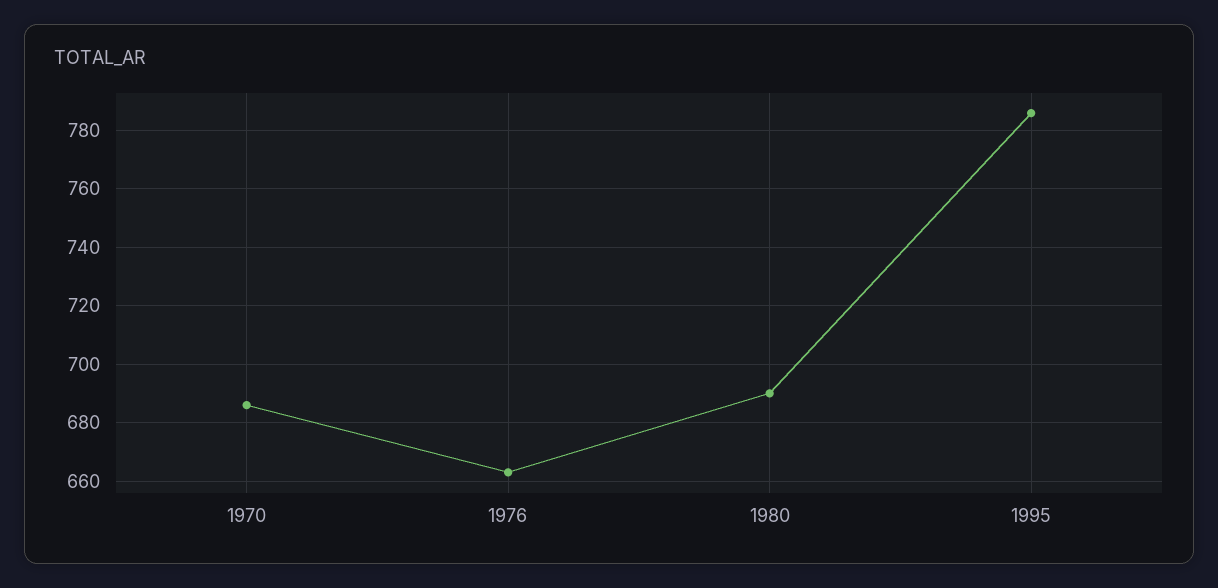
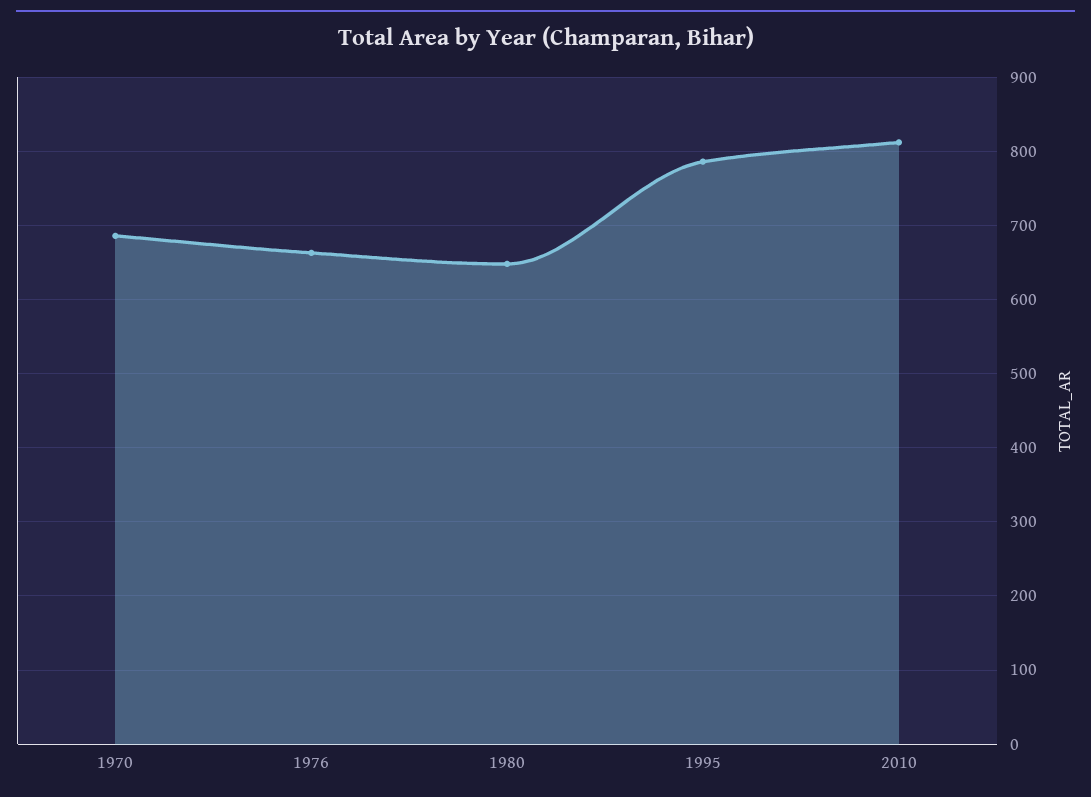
1980: 690 -> 650
2010: none -> 810

